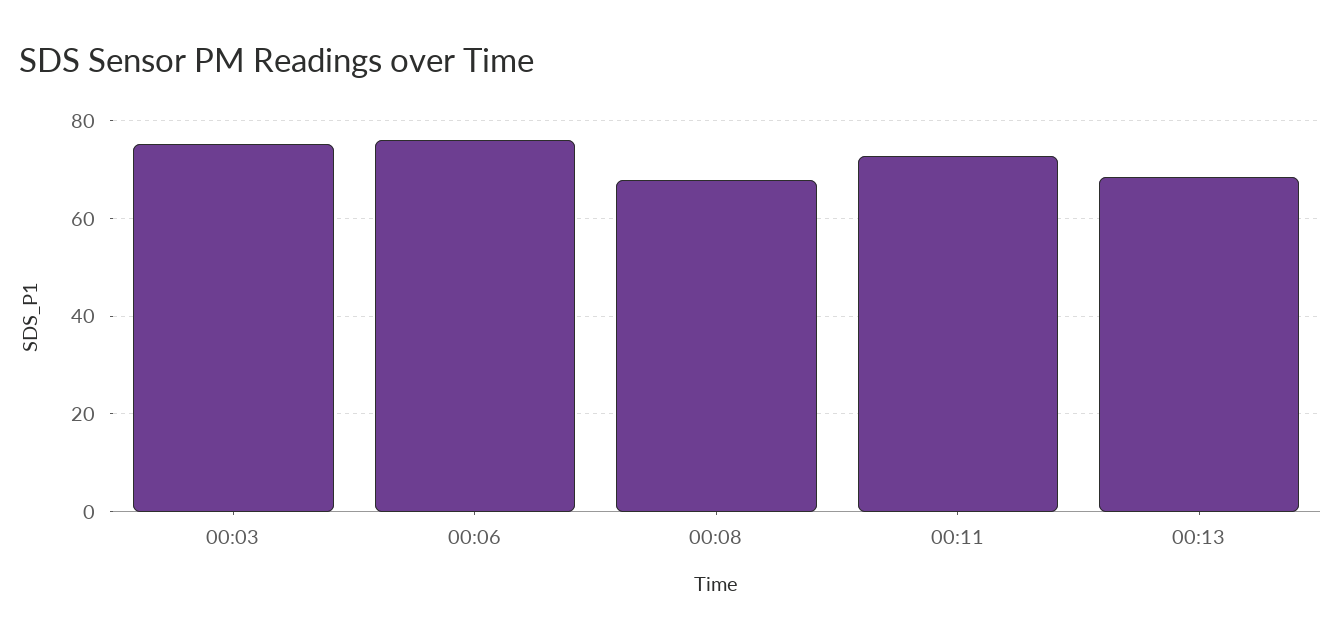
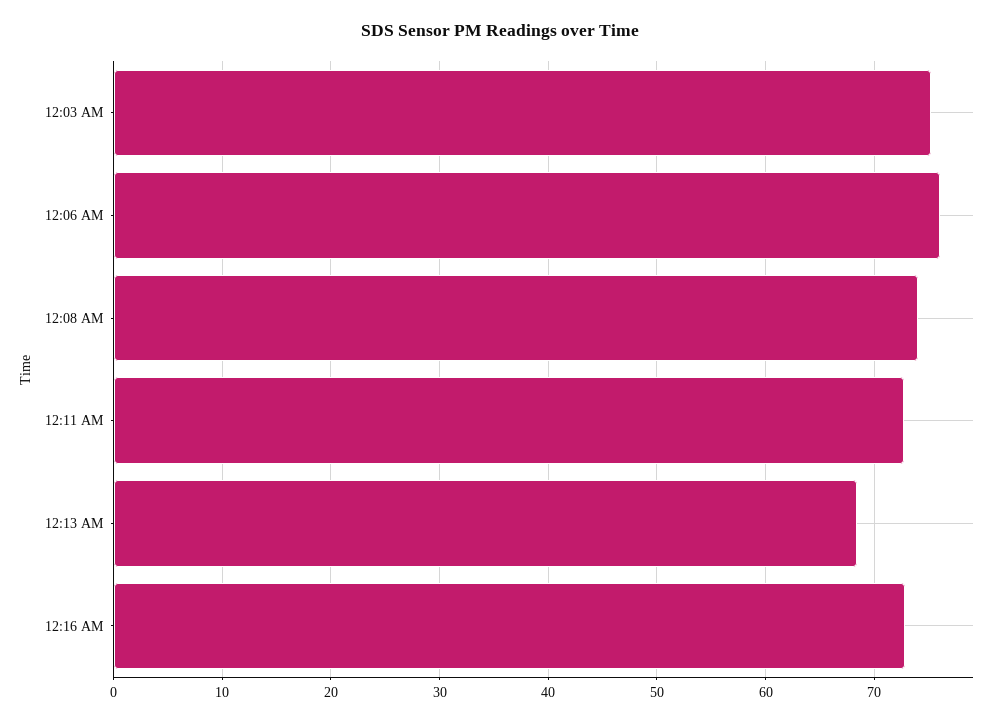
00:08: 68 -> 74
12:16 AM: none -> 73

